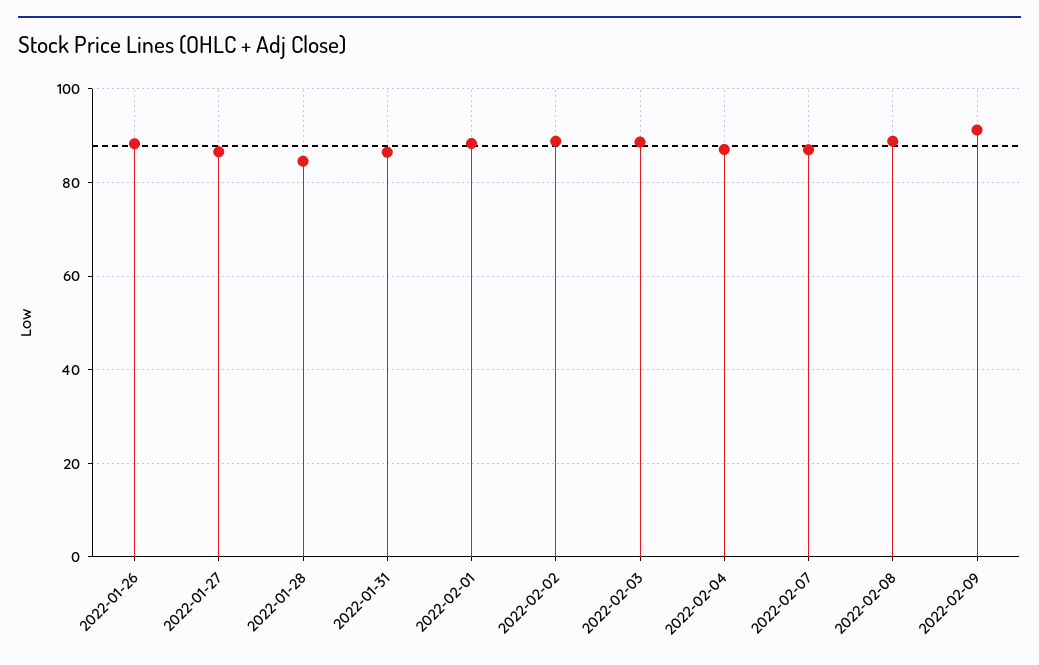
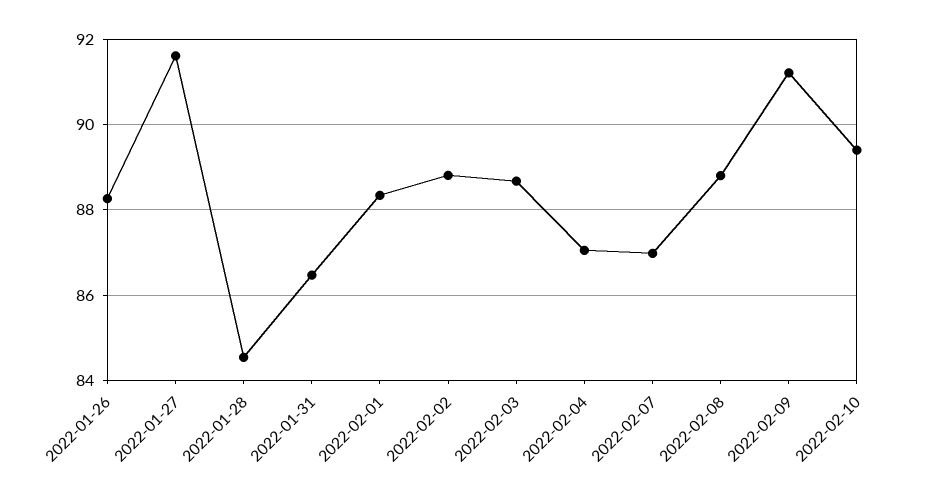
2022-01-27: 86 -> 91.6
2022-02-10: none -> 89.4

